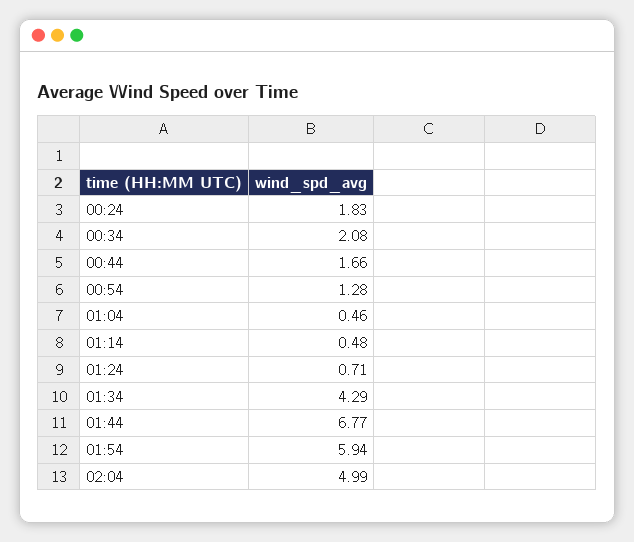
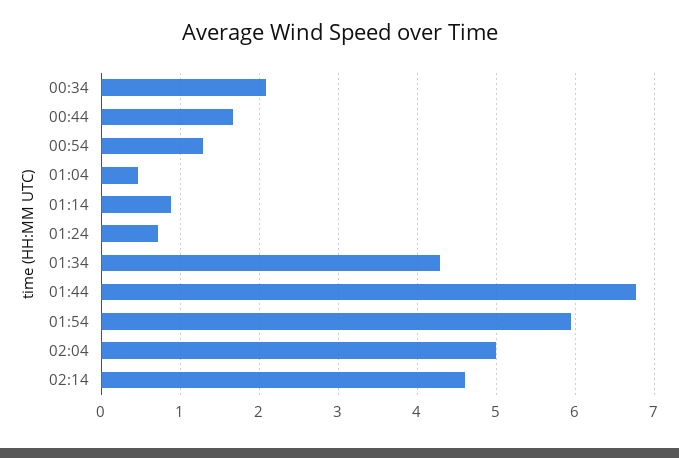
00:24: 1.83 -> none
01:14: 0.48 -> 0.9
02:14: none -> 4.6

